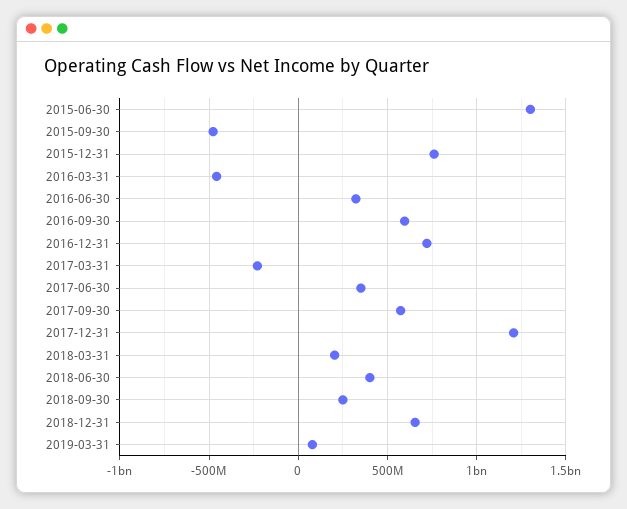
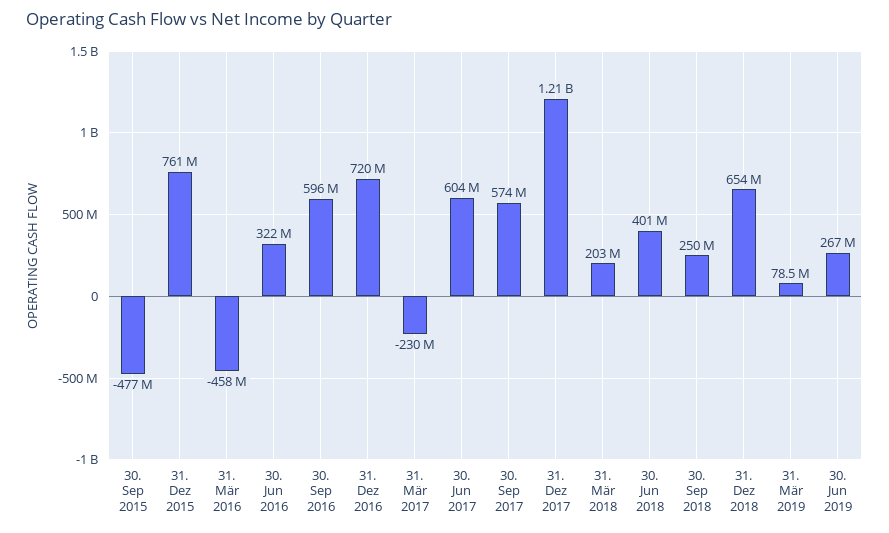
2015-06-30: 1300000000 -> none
2017-06-30: 350000000 -> 604000000
30. Jun 2019: none -> 267000000

